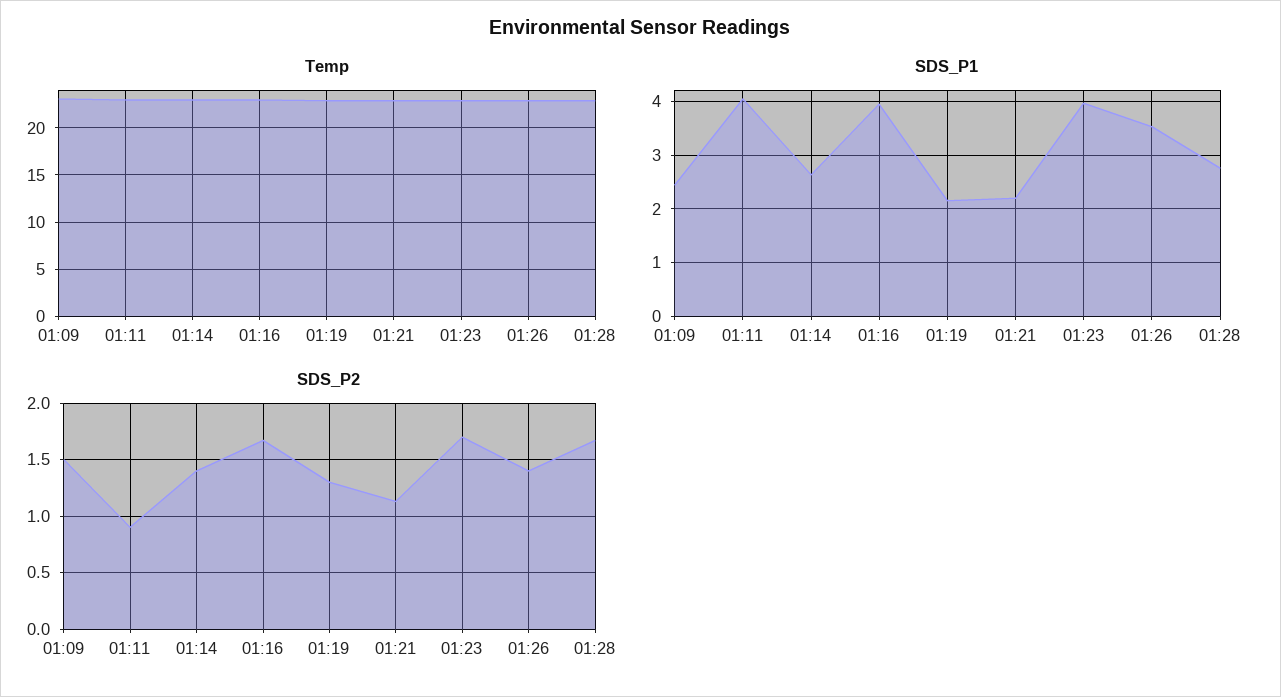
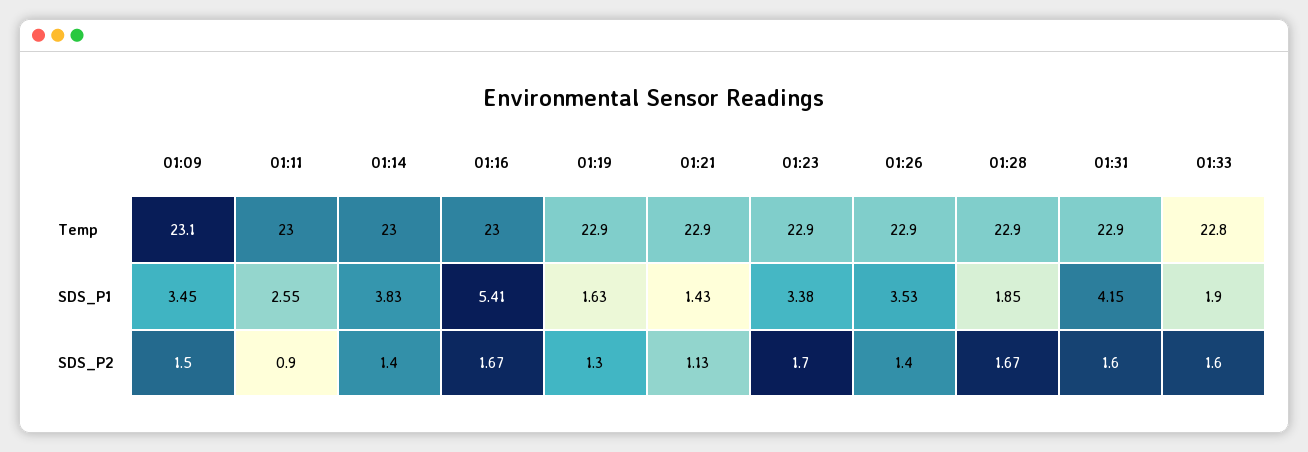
SDS_P1, 01:09: 2.4 -> 3.45
SDS_P1, 01:11: 4 -> 2.55
SDS_P1, 01:14: 2.6 -> 3.83
SDS_P1, 01:16: 4 -> 5.41
SDS_P1, 01:19: 2.2 -> 1.63
SDS_P1, 01:21: 2.2 -> 1.43
SDS_P1, 01:23: 4 -> 3.38
SDS_P1, 01:28: 2.8 -> 1.85
Temp, 01:31: none -> 22.9
Temp, 01:33: none -> 22.8
SDS_P1, 01:31: none -> 4.15
SDS_P1, 01:33: none -> 1.9
SDS_P2, 01:31: none -> 1.6
SDS_P2, 01:33: none -> 1.6

